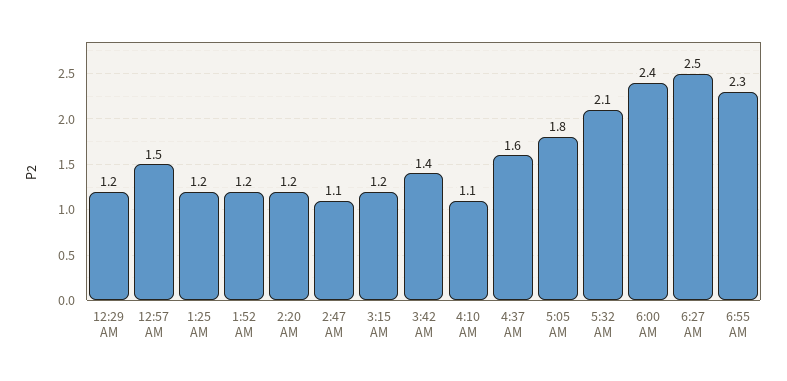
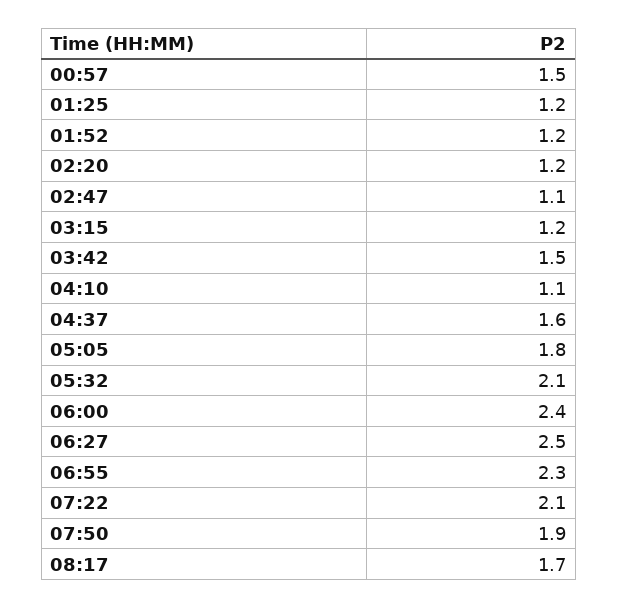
12:29 AM: 1.2 -> none
3:42 AM: 1.4 -> 1.5
07:22: none -> 2.1
07:50: none -> 1.9
08:17: none -> 1.7

